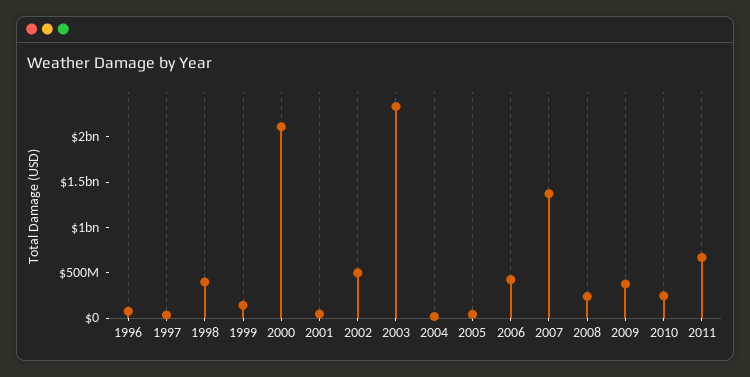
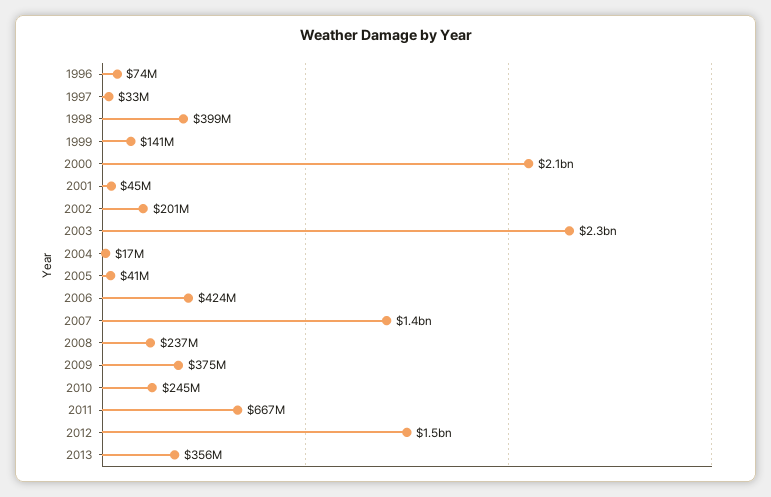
2002: 500000000 -> 201000000
2012: none -> 1500000000
2013: none -> 356000000

